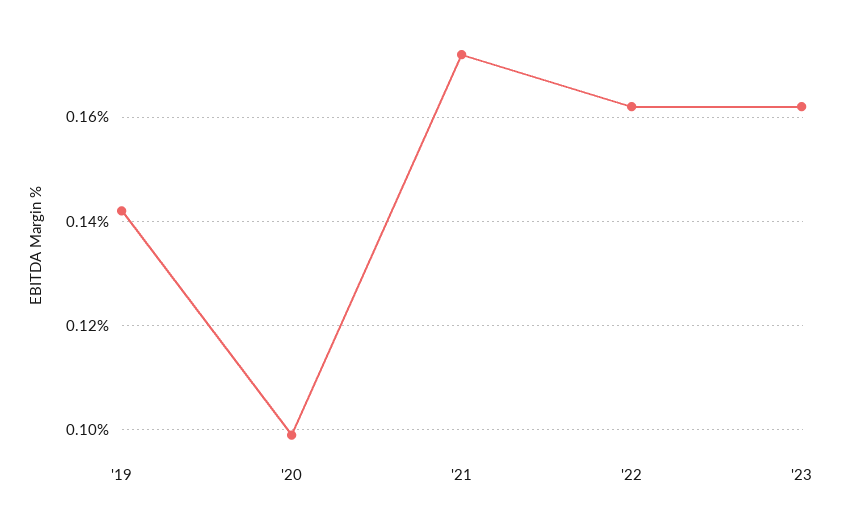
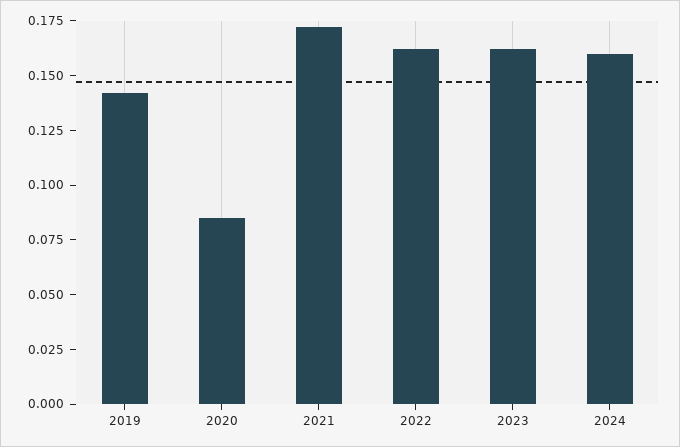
'20: 0.1 -> 0.085
2024: none -> 0.16

